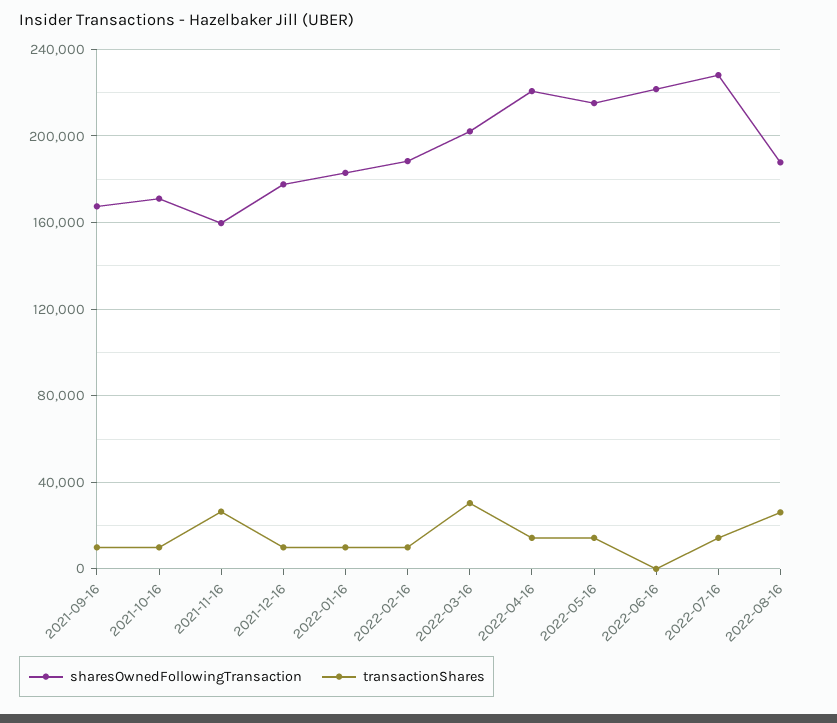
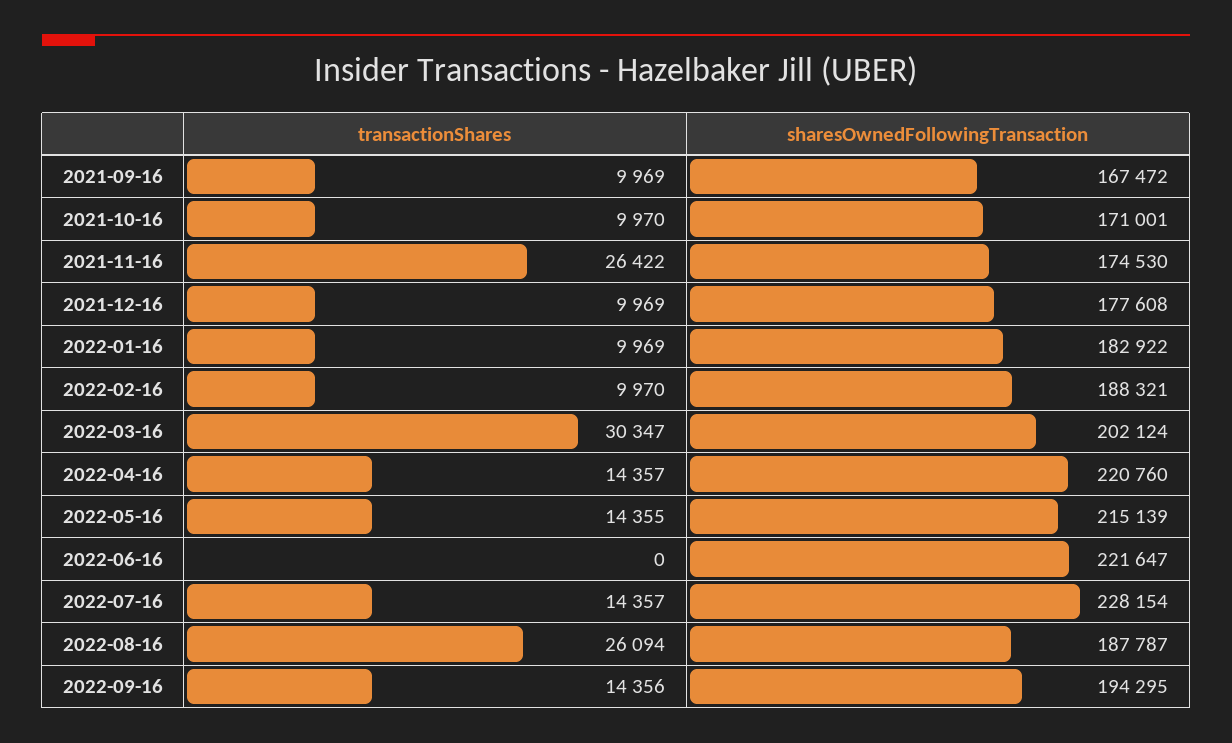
sharesOwnedFollowingTransaction, 2021-11-16: 160000 -> 174530
transactionShares, 2022-09-16: none -> 14356
sharesOwnedFollowingTransaction, 2022-09-16: none -> 194295

